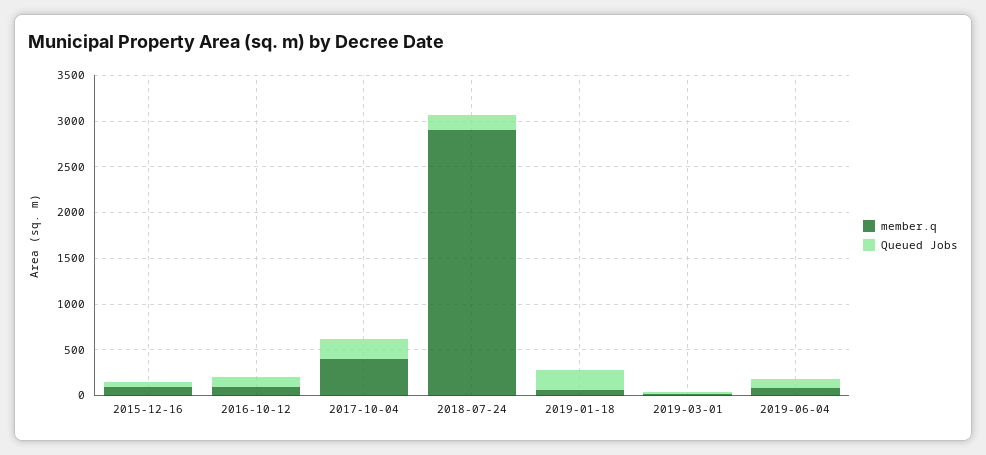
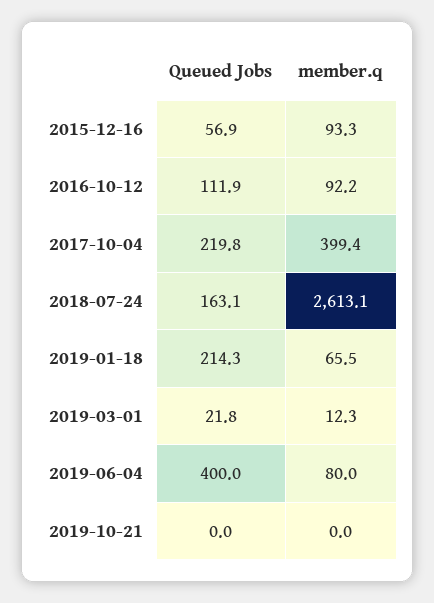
member.q, 2018-07-24: 2900 -> 2613.1
Queued Jobs, 2019-06-04: 100 -> 400
Queued Jobs, 2019-10-21: none -> 0
member.q, 2019-10-21: none -> 0

